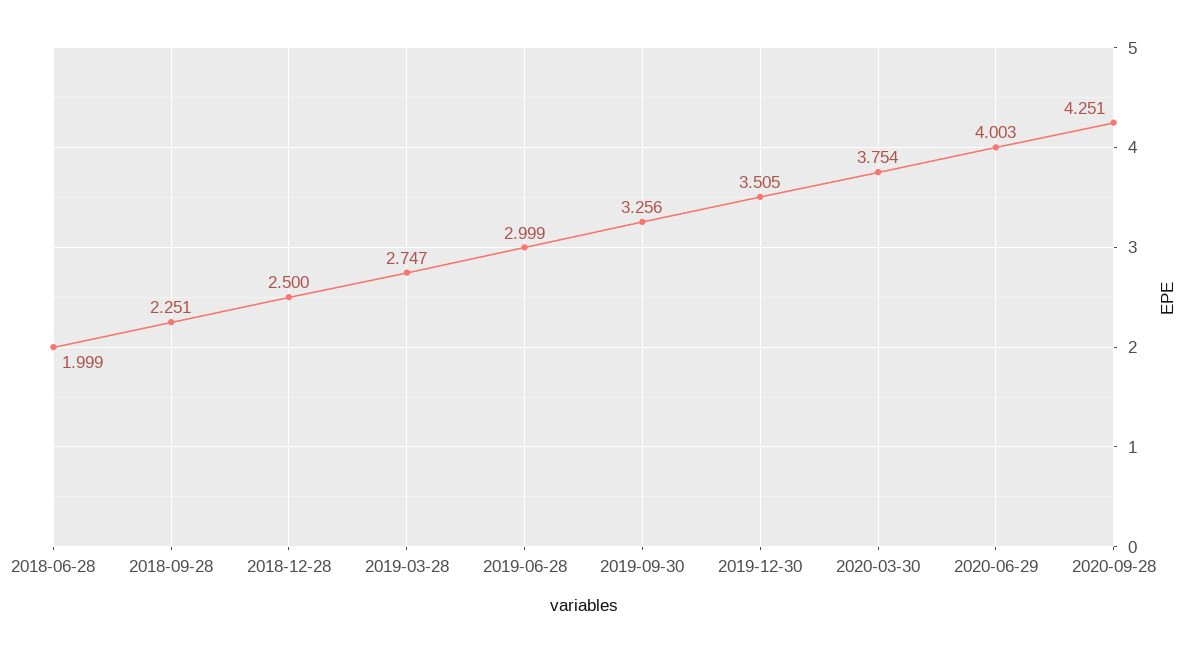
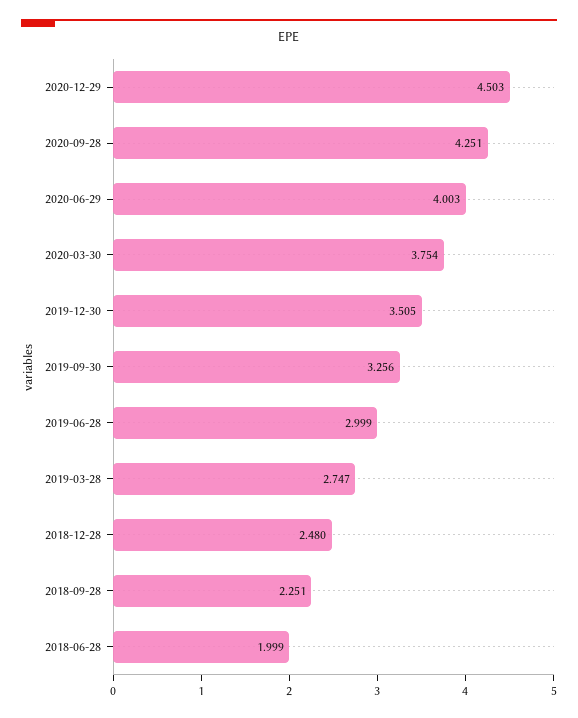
2018-12-28: 2.5 -> 2.48
2020-12-29: none -> 4.503

